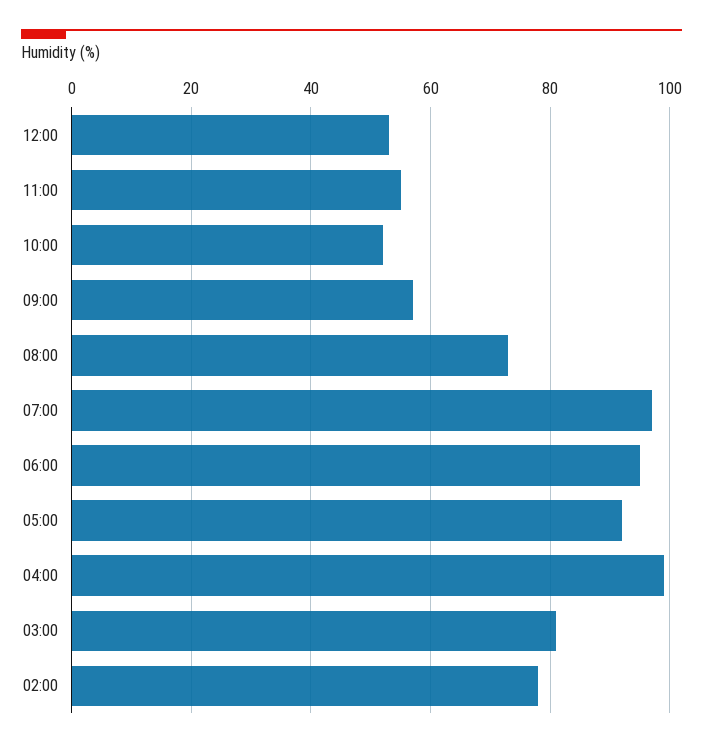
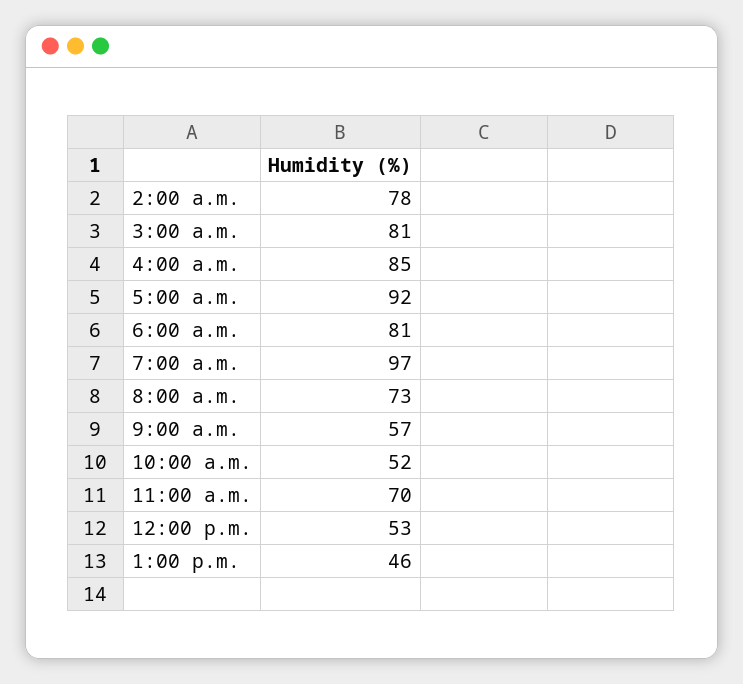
11:00: 55 -> 70
06:00: 95 -> 81
04:00: 100 -> 85
1:00 p.m.: none -> 46

